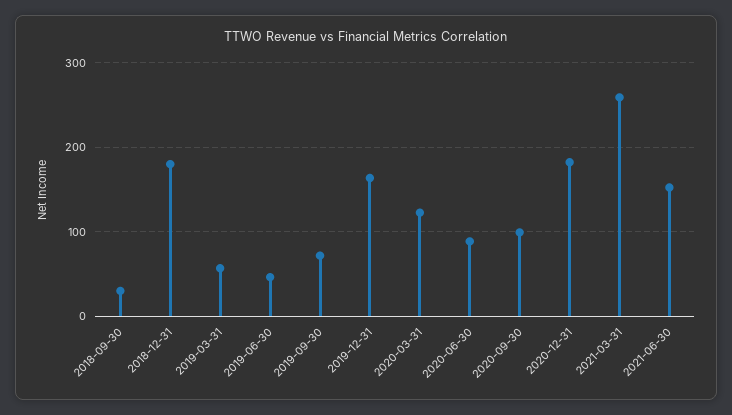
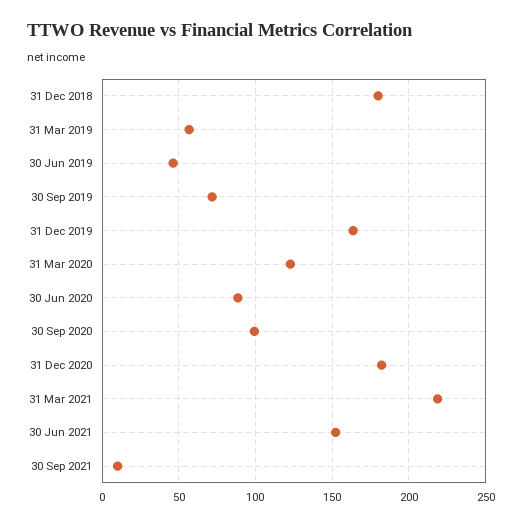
2018-09-30: 30 -> none
2021-03-31: 260 -> 220
30 Sep 2021: none -> 10

